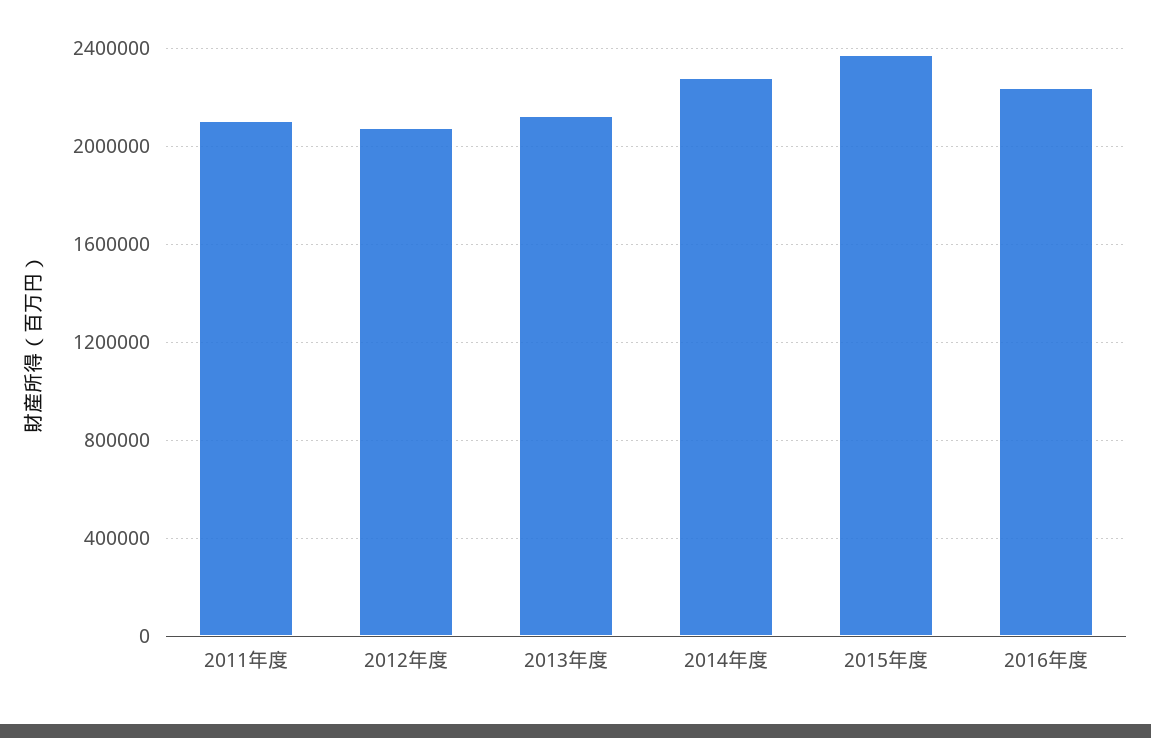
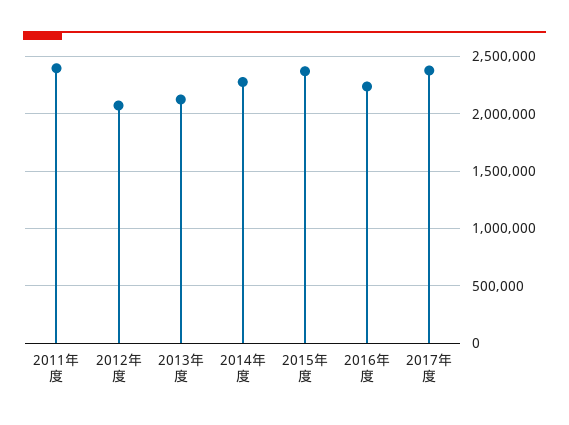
2011年度: 2100000 -> 2400000
2017年度: none -> 2400000

